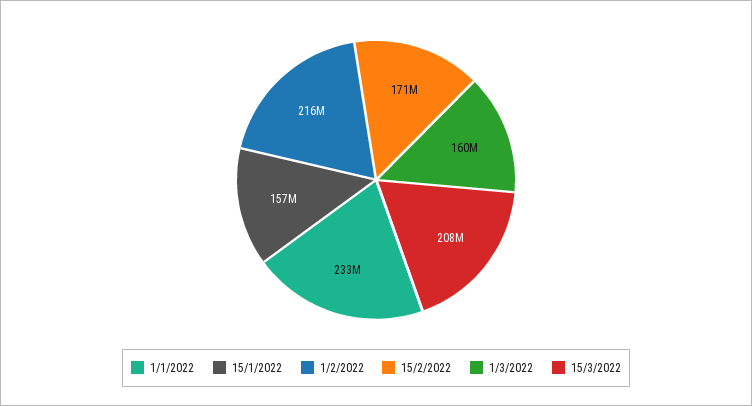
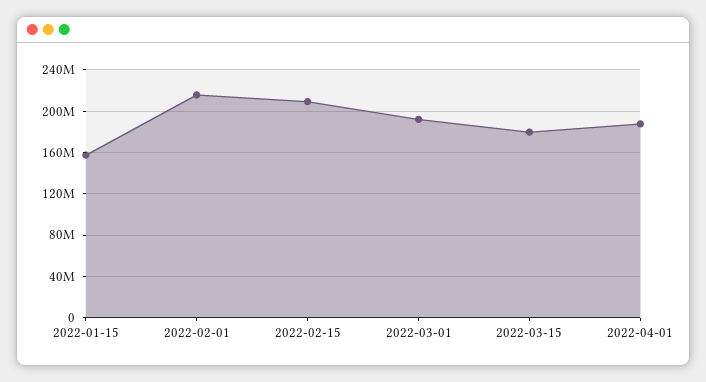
1/1/2022: 233000000 -> none
15/2/2022: 171000000 -> 210000000
1/3/2022: 160000000 -> 190000000
15/3/2022: 208000000 -> 180000000
2022-04-01: none -> 190000000

